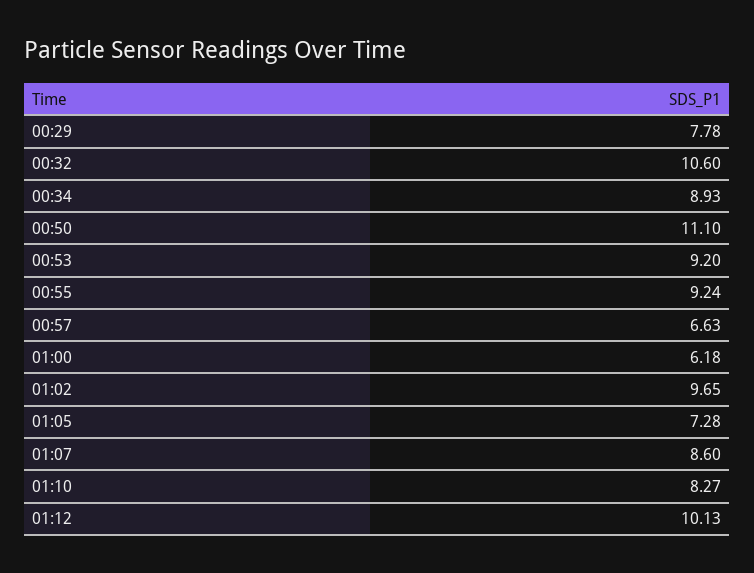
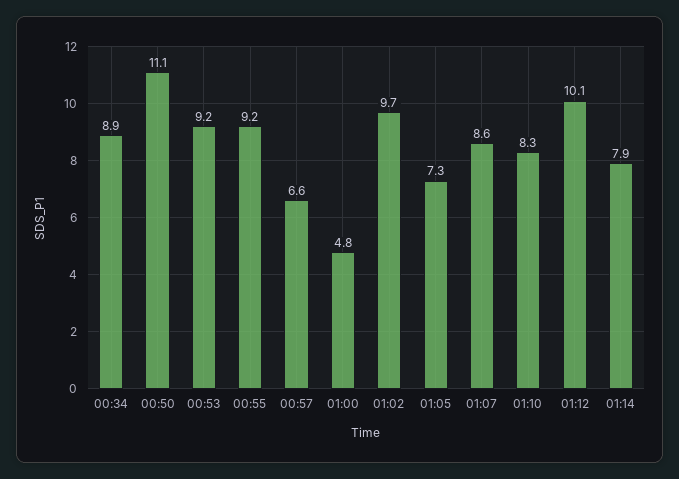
00:29: 7.78 -> none
00:32: 10.6 -> none
01:00: 6.18 -> 4.8
01:14: none -> 7.9

